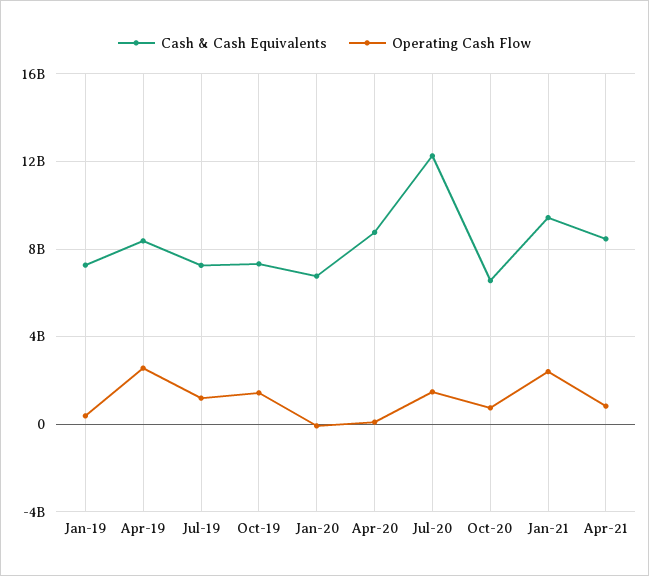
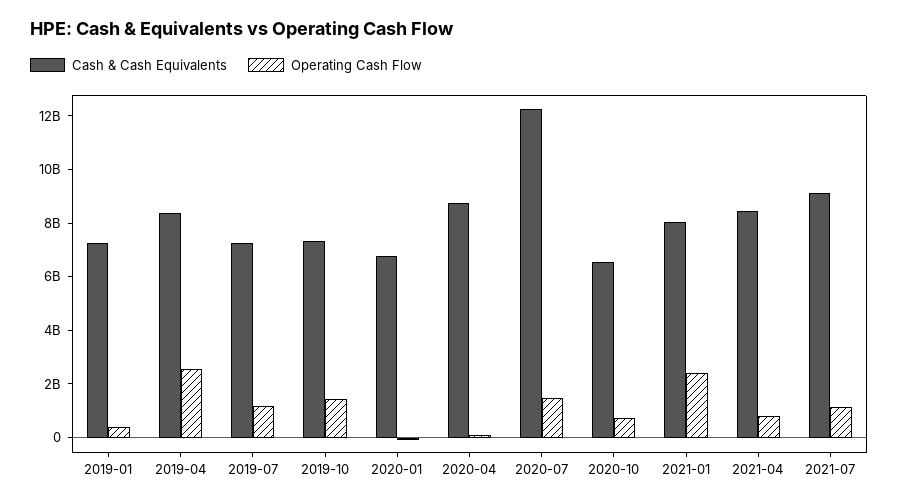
Cash & Cash Equivalents, Jan-21: 9500000000 -> 8000000000
Cash & Cash Equivalents, 2021-07: none -> 9000000000
Operating Cash Flow, 2021-07: none -> 1000000000

